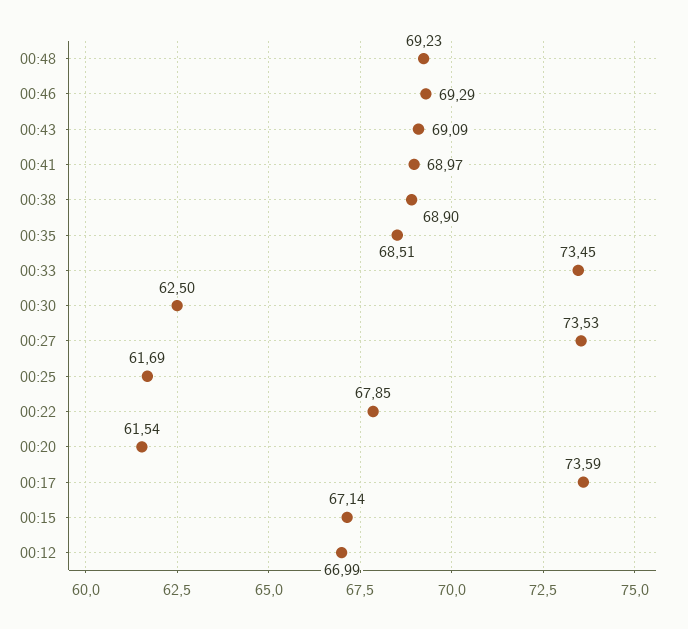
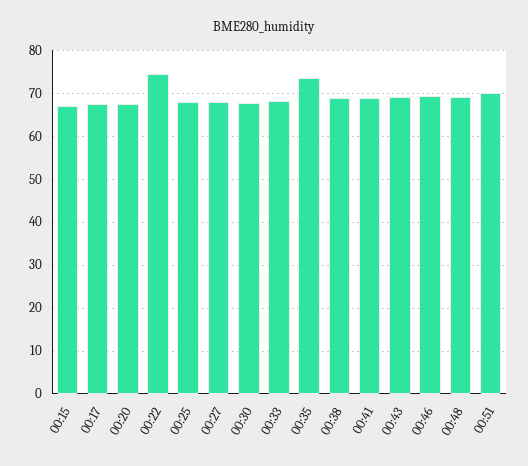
00:35: 68.51 -> 74
00:33: 73.45 -> 68
00:30: 62.5 -> 68
00:27: 73.53 -> 68
00:25: 61.69 -> 68
00:22: 67.85 -> 74
00:20: 61.54 -> 68
00:17: 73.59 -> 68
00:12: 66.99 -> none
00:51: none -> 70

